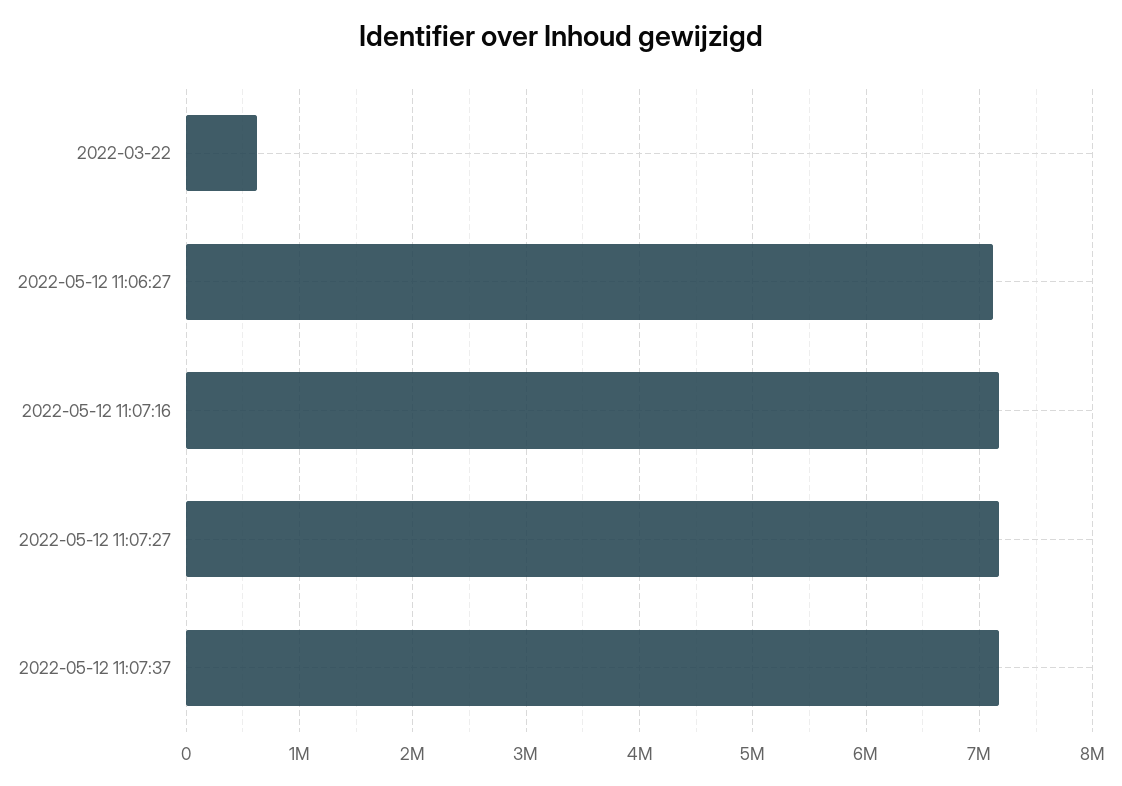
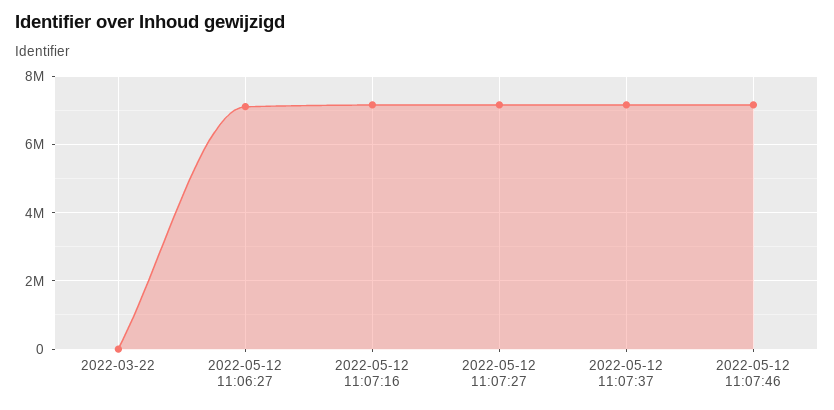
2022-03-22: 600000 -> 0
2022-05-12 11:07:46: none -> 7200000

